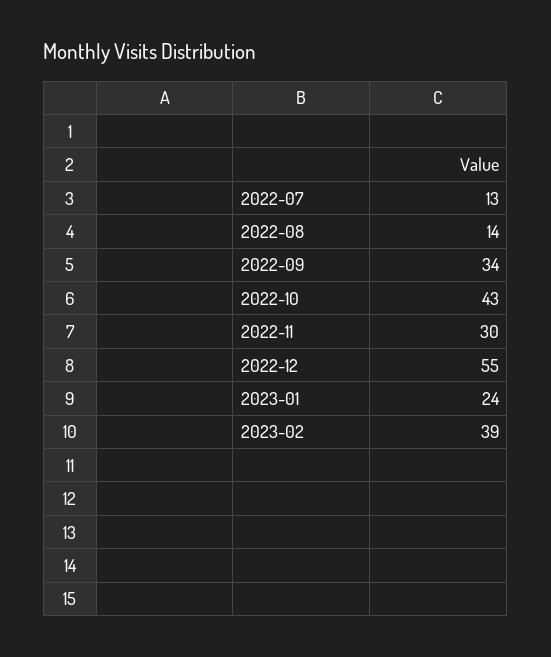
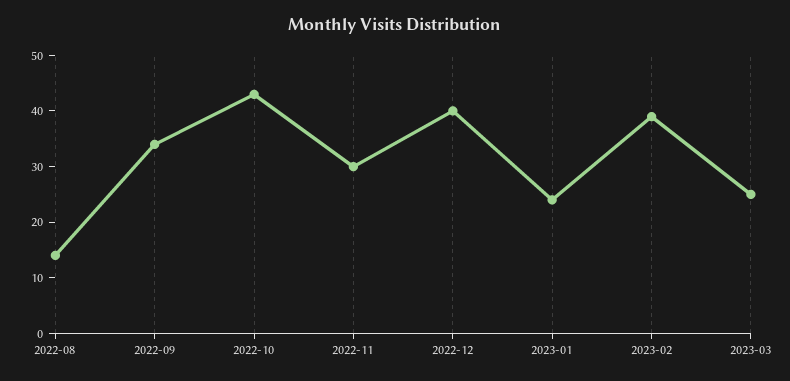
2022-07: 13 -> none
2022-12: 55 -> 40
2023-03: none -> 25

